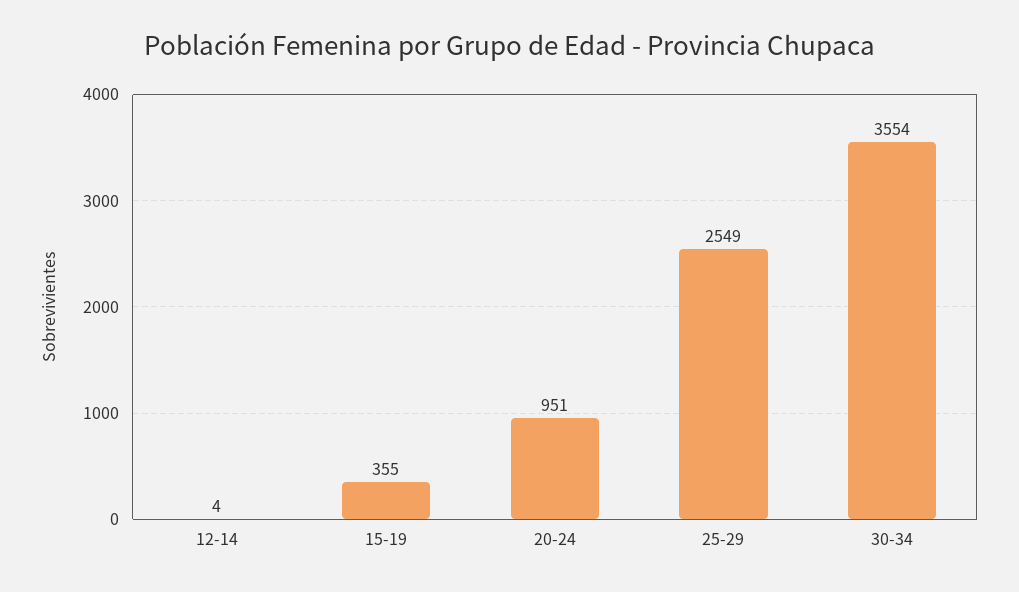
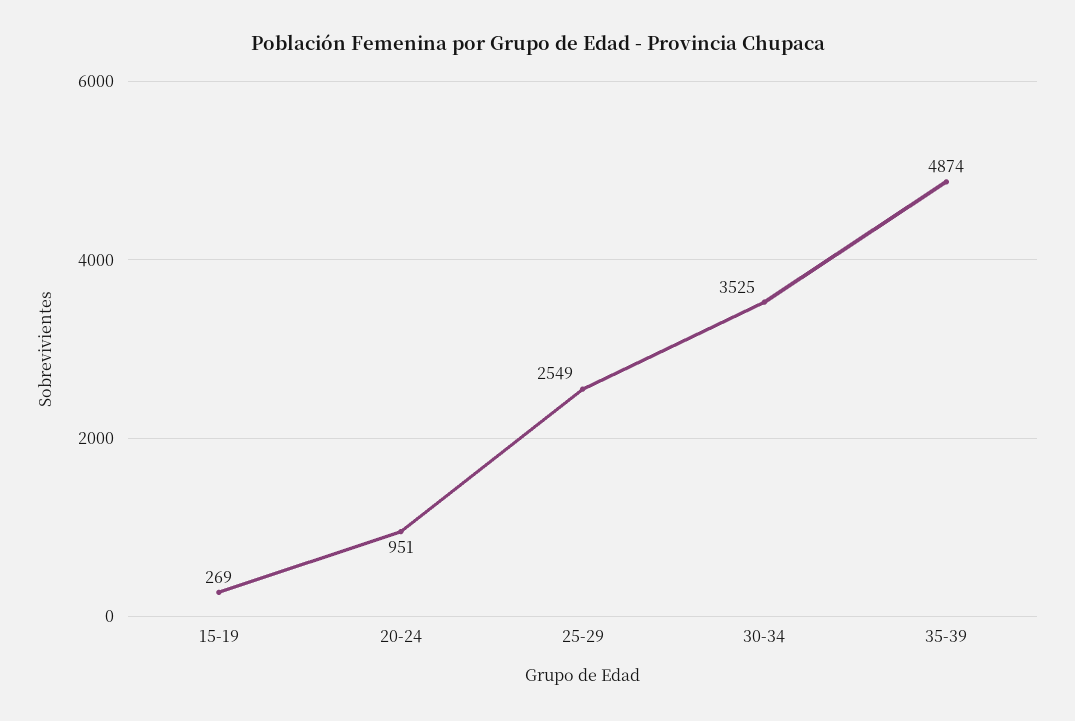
12-14: 4 -> none
15-19: 355 -> 269
30-34: 3554 -> 3525
35-39: none -> 4874

